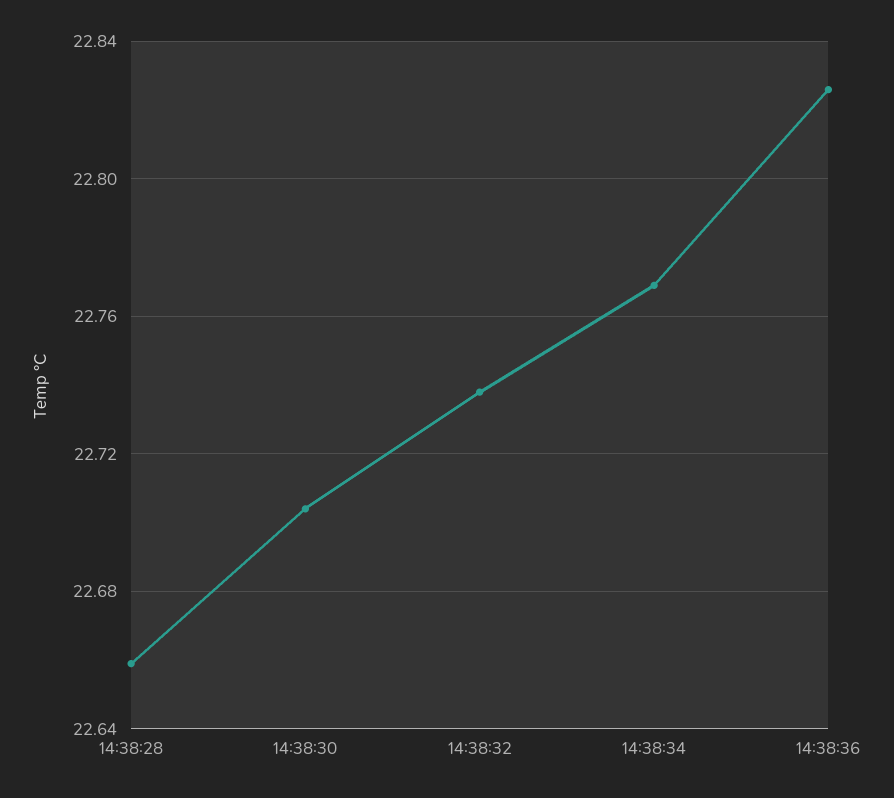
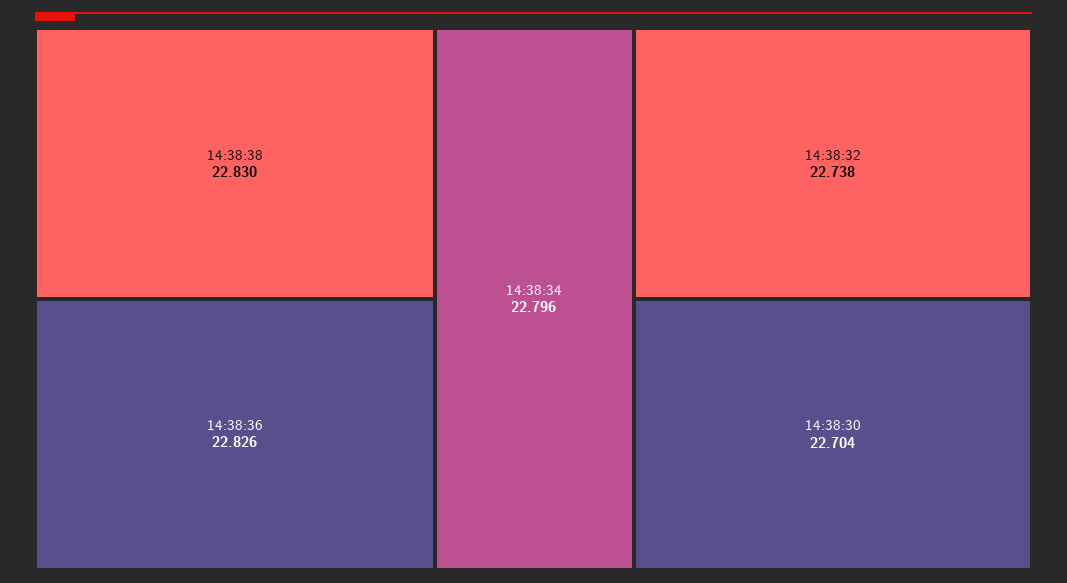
14:38:28: 22.66 -> none
14:38:34: 22.77 -> 22.796
14:38:38: none -> 22.83

